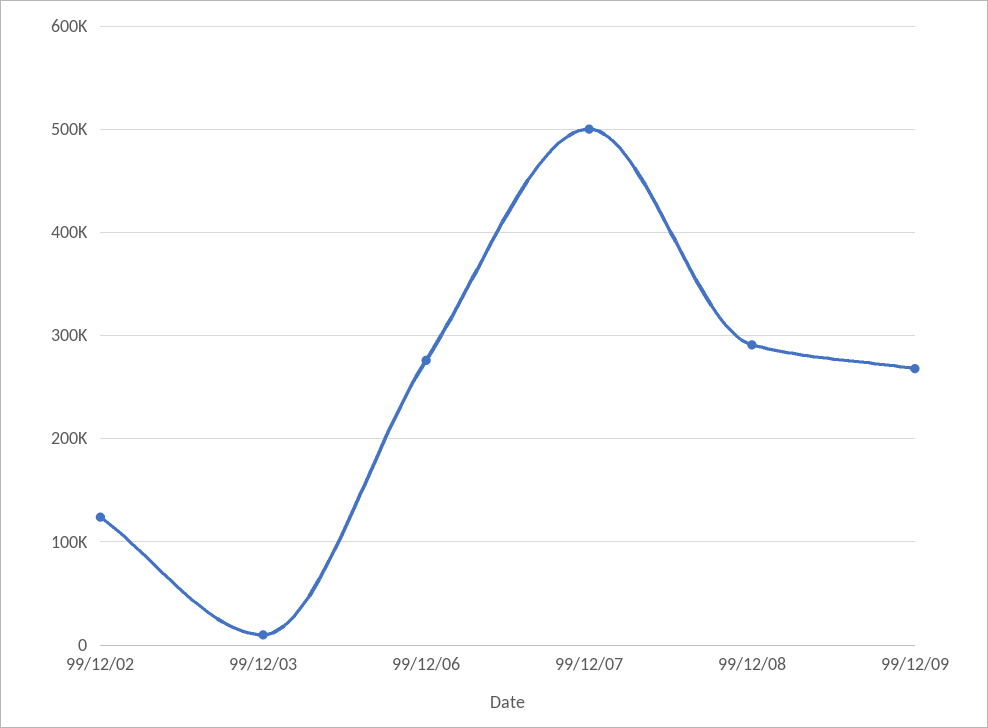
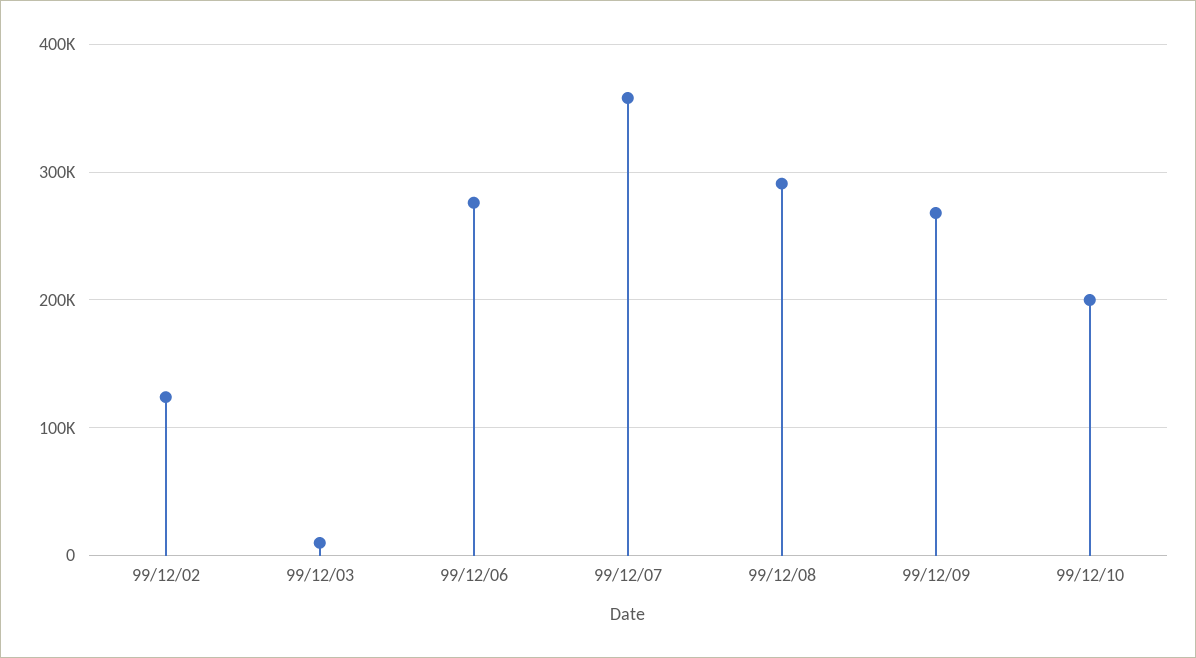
99/12/07: 500000 -> 360000
99/12/10: none -> 200000

